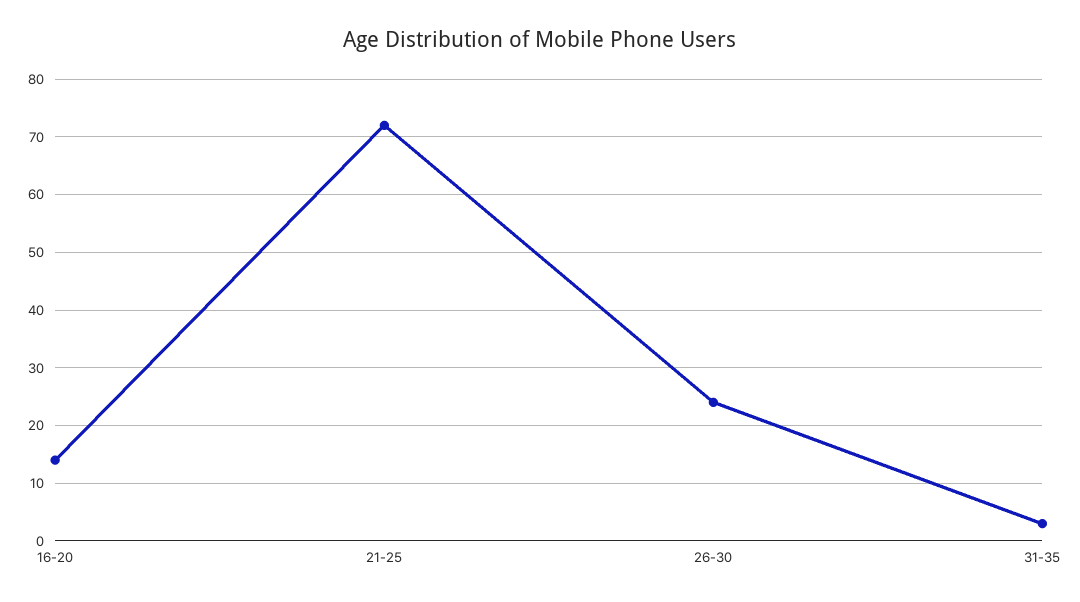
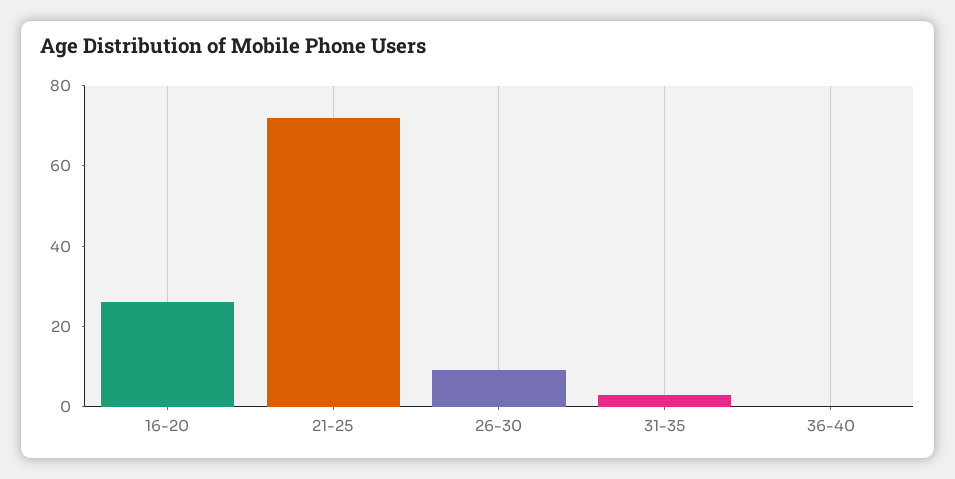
16-20: 15 -> 25
26-30: 25 -> 10
36-40: none -> 0

